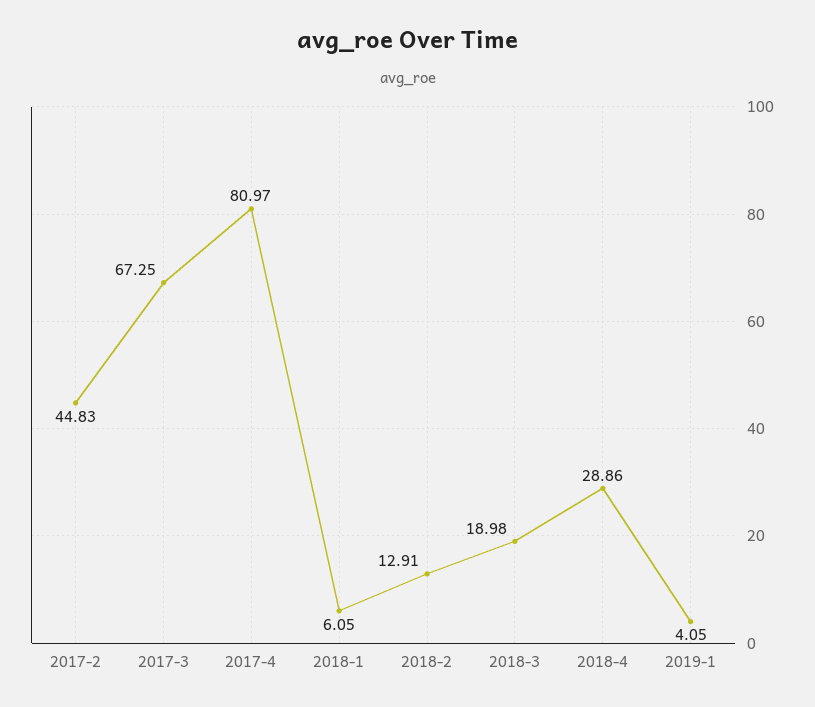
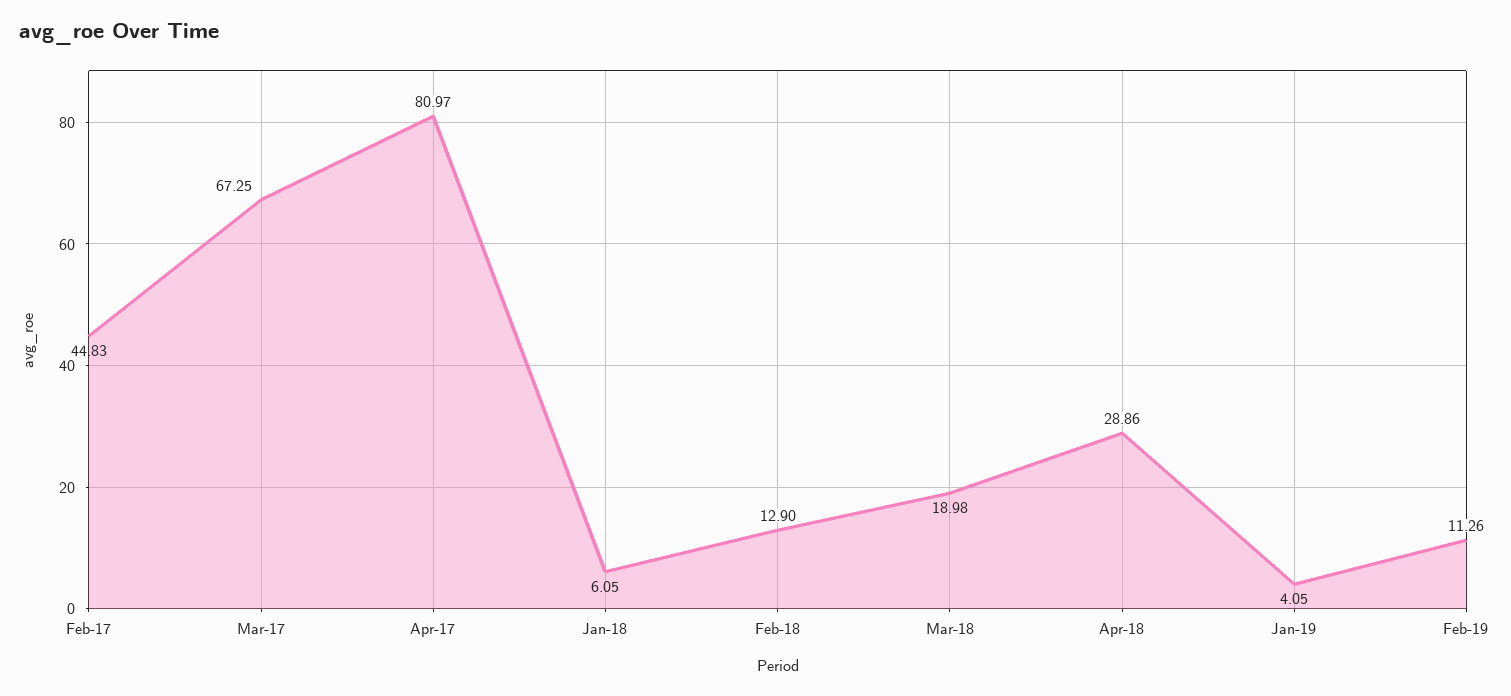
2018-2: 12.91 -> 12.9
Feb-19: none -> 11.26

